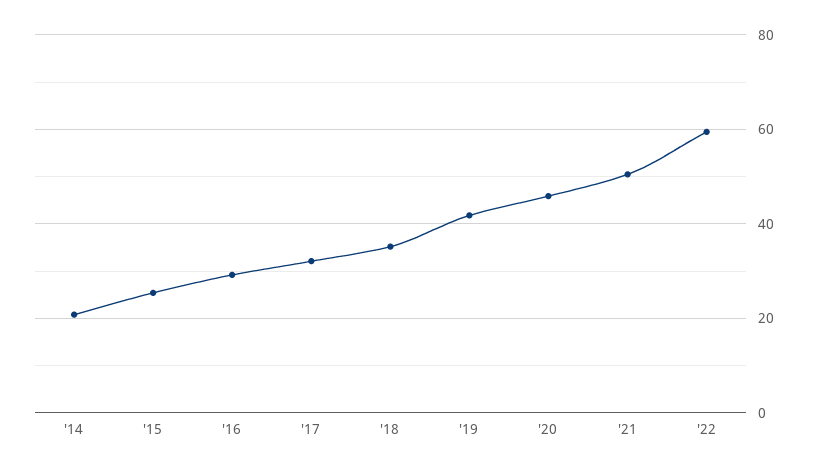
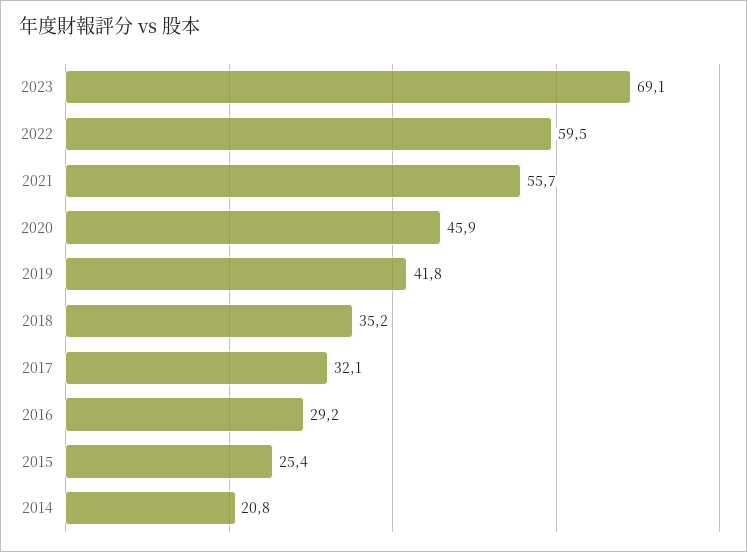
'21: 50 -> 55.7
2023: none -> 69.1

